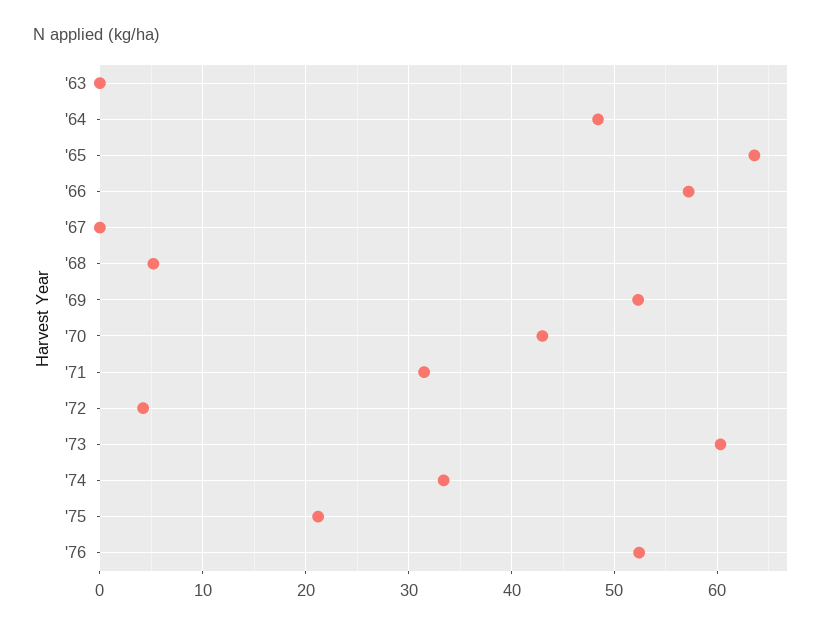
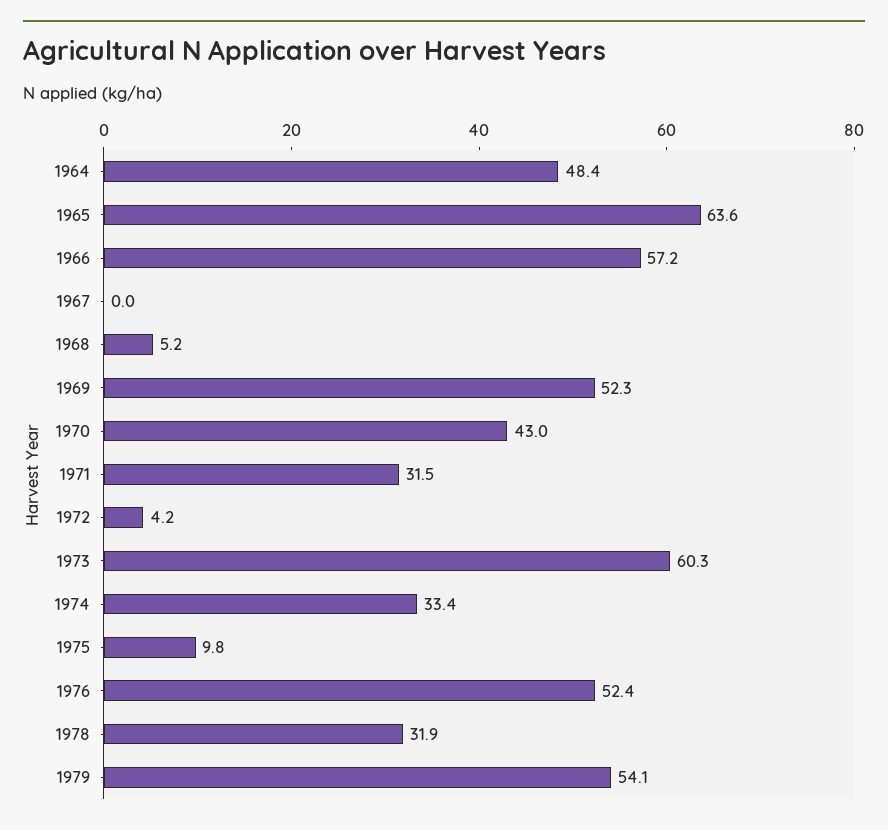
'63: 0 -> none
'75: 21 -> 9.8
1978: none -> 31.9
1979: none -> 54.1

